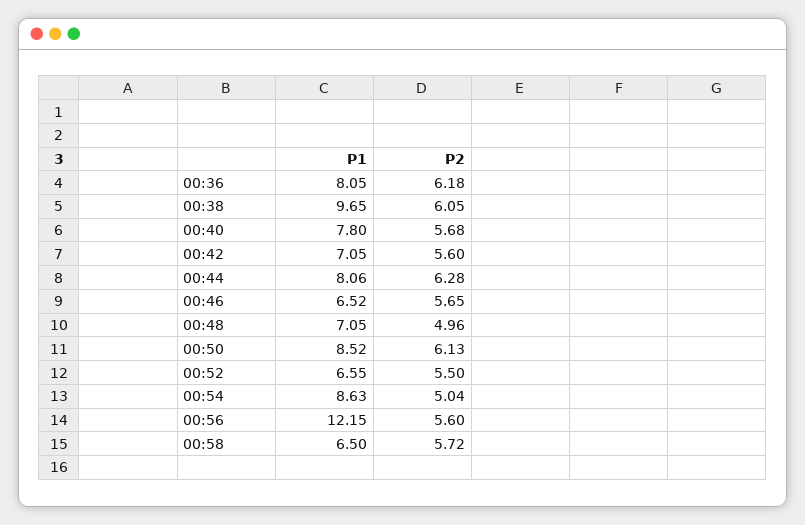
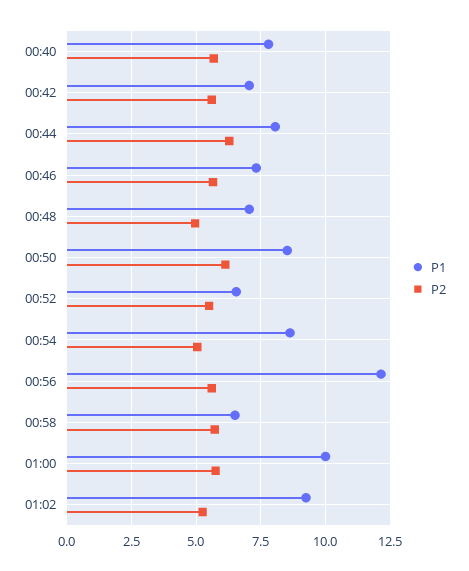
P1, 00:36: 8.05 -> none
P2, 00:36: 6.18 -> none
P1, 00:38: 9.65 -> none
P2, 00:38: 6.05 -> none
P1, 00:46: 6.52 -> 7.25
P1, 01:00: none -> 10
P2, 01:00: none -> 5.75
P1, 01:02: none -> 9.25
P2, 01:02: none -> 5.25

